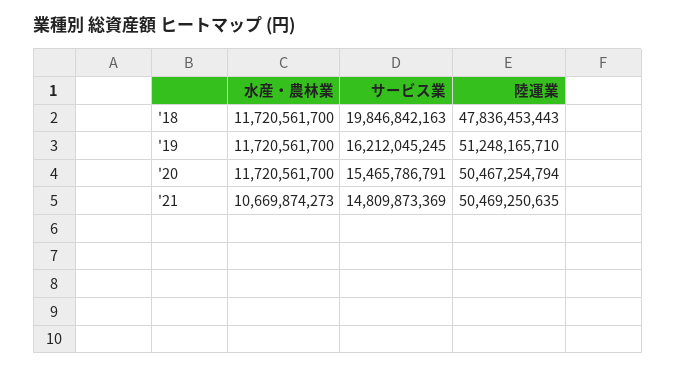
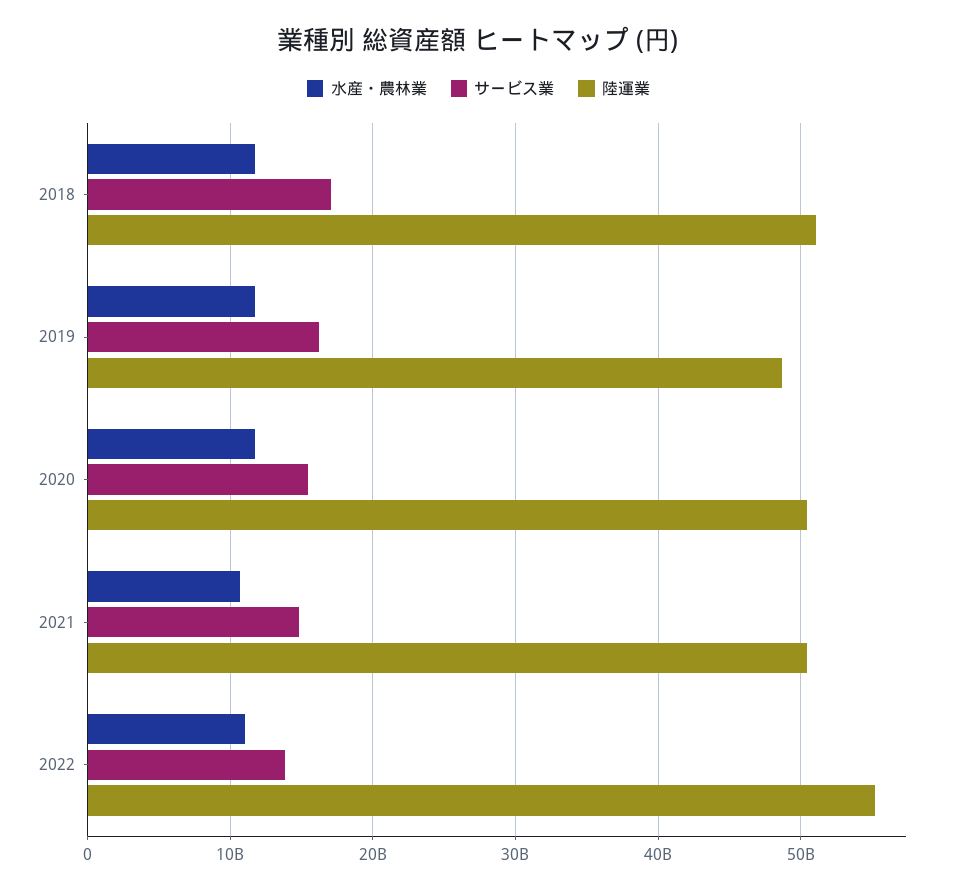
サービス業, '18: 19846842163 -> 17000000000
陸運業, '18: 47836453443 -> 51000000000
陸運業, '19: 51248165710 -> 49000000000
水産・農林業, 2022: none -> 11000000000
サービス業, 2022: none -> 14000000000
陸運業, 2022: none -> 55000000000

